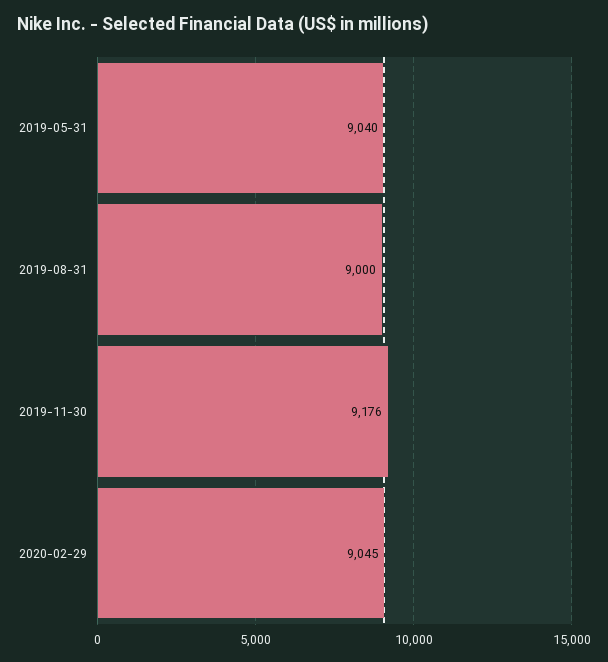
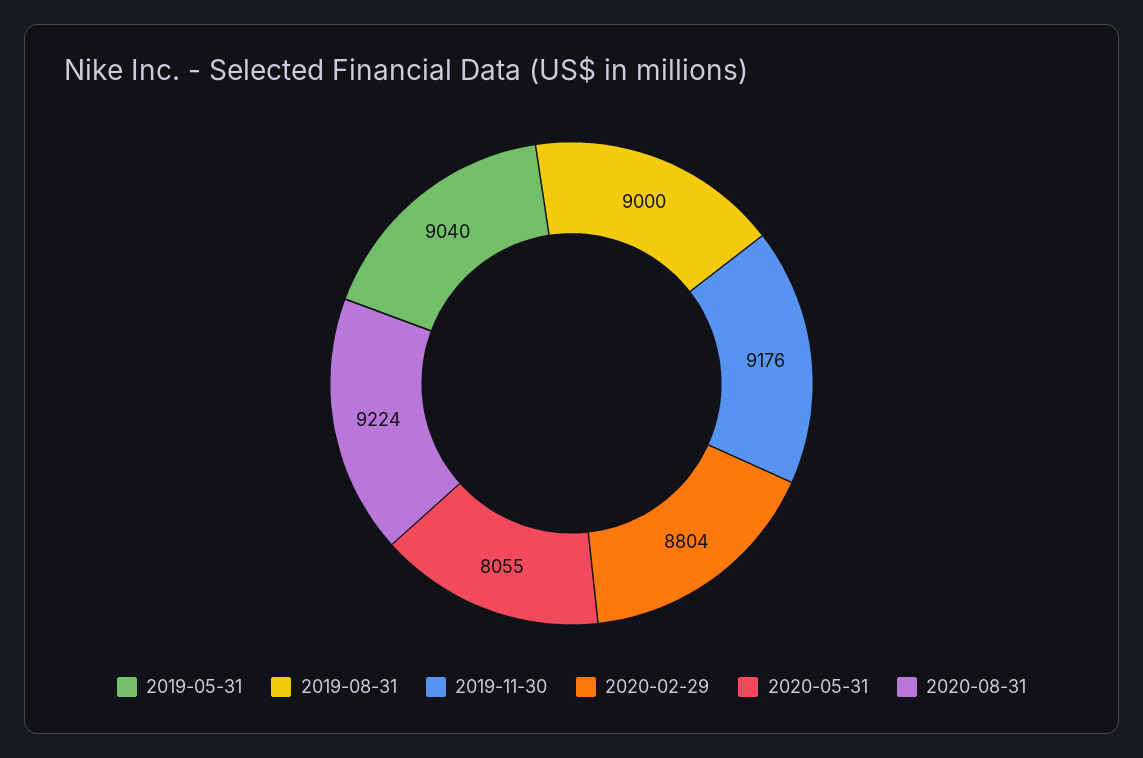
2020-02-29: 9045 -> 8804
2020-05-31: none -> 8055
2020-08-31: none -> 9224

